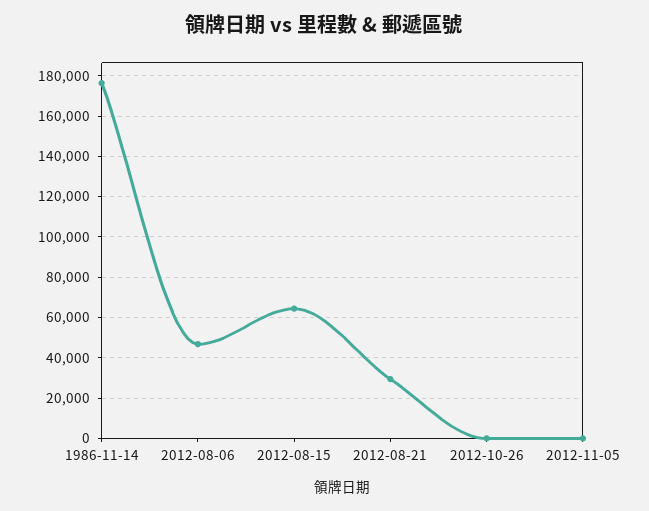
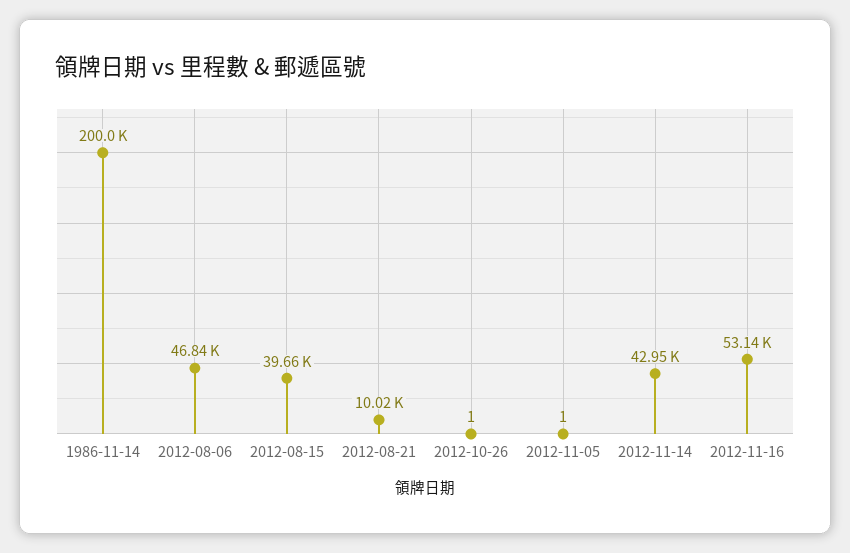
1986-11-14: 175000 -> 200000
2012-08-15: 65000 -> 39660
2012-08-21: 30000 -> 10020
2012-11-14: none -> 42950
2012-11-16: none -> 53140

